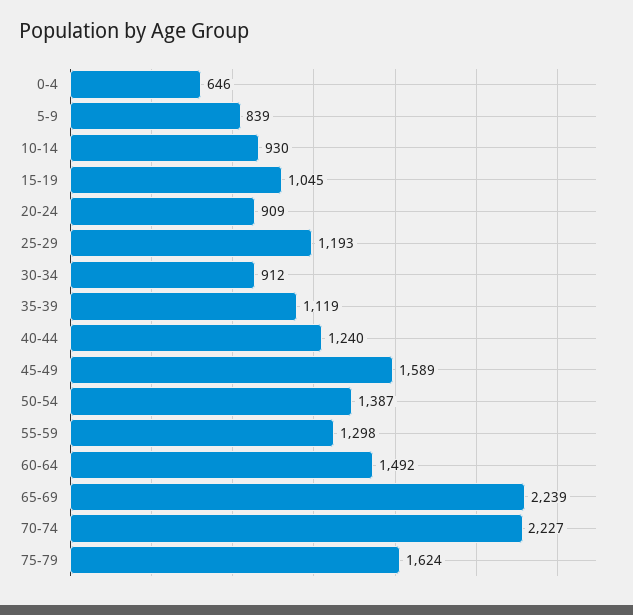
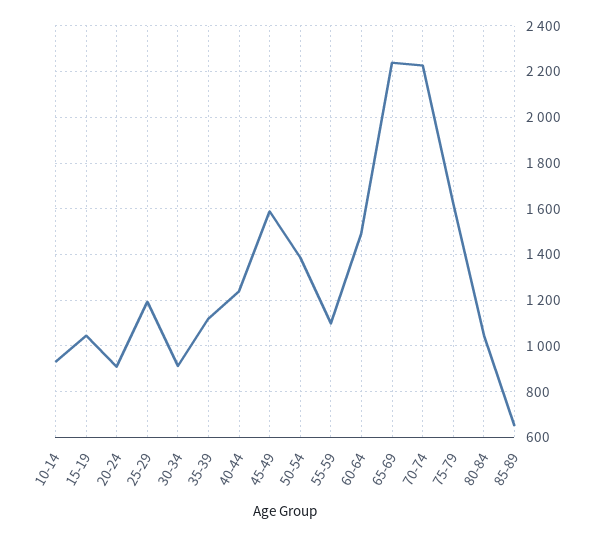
0-4: 646 -> none
5-9: 839 -> none
55-59: 1298 -> 1100
80-84: none -> 1050
85-89: none -> 650

